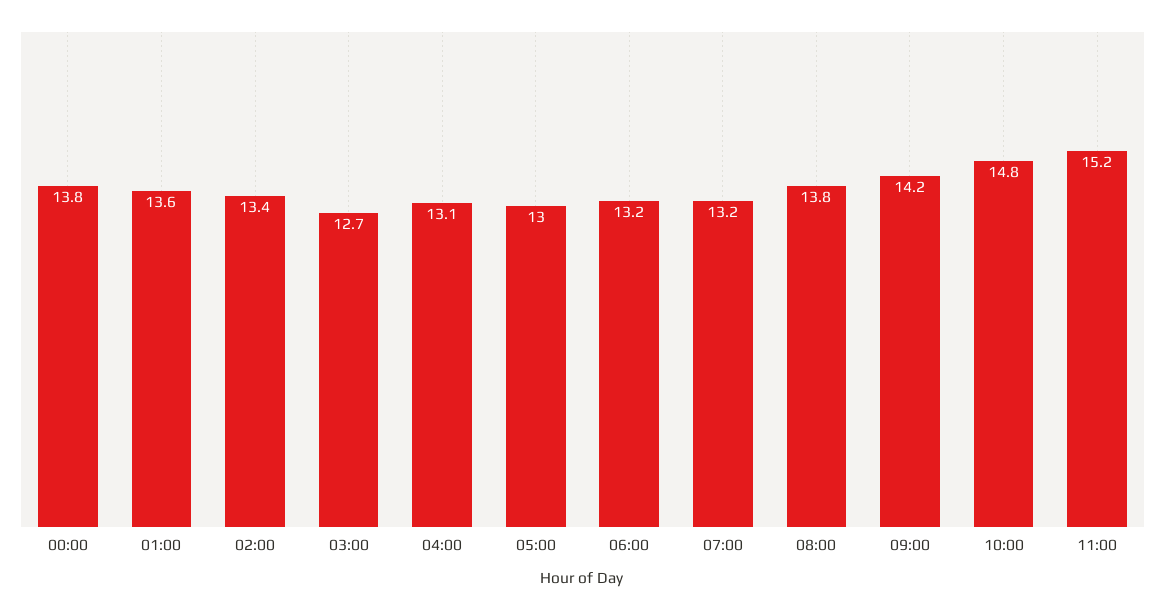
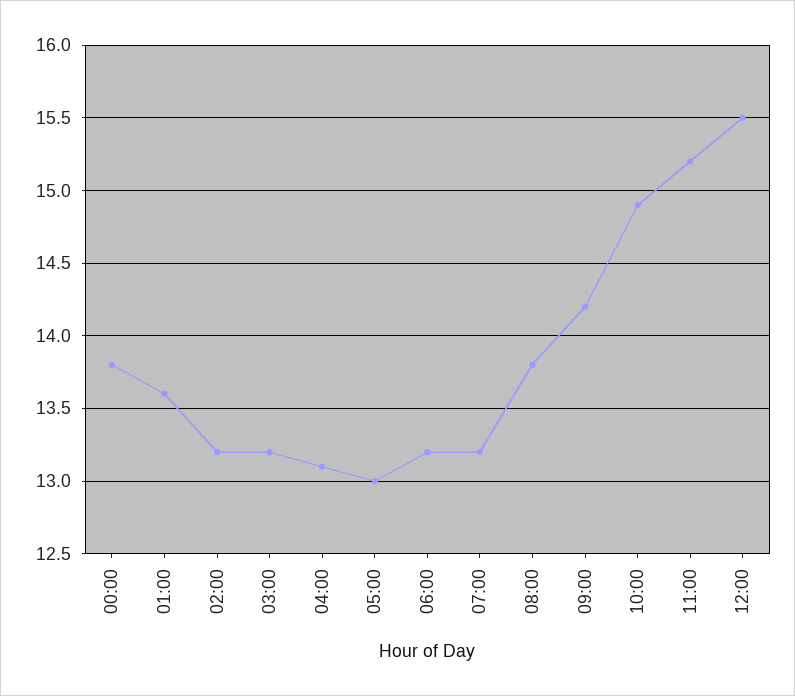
02:00: 13.4 -> 13.2
03:00: 12.7 -> 13.2
10:00: 14.8 -> 14.9
12:00: none -> 15.5

